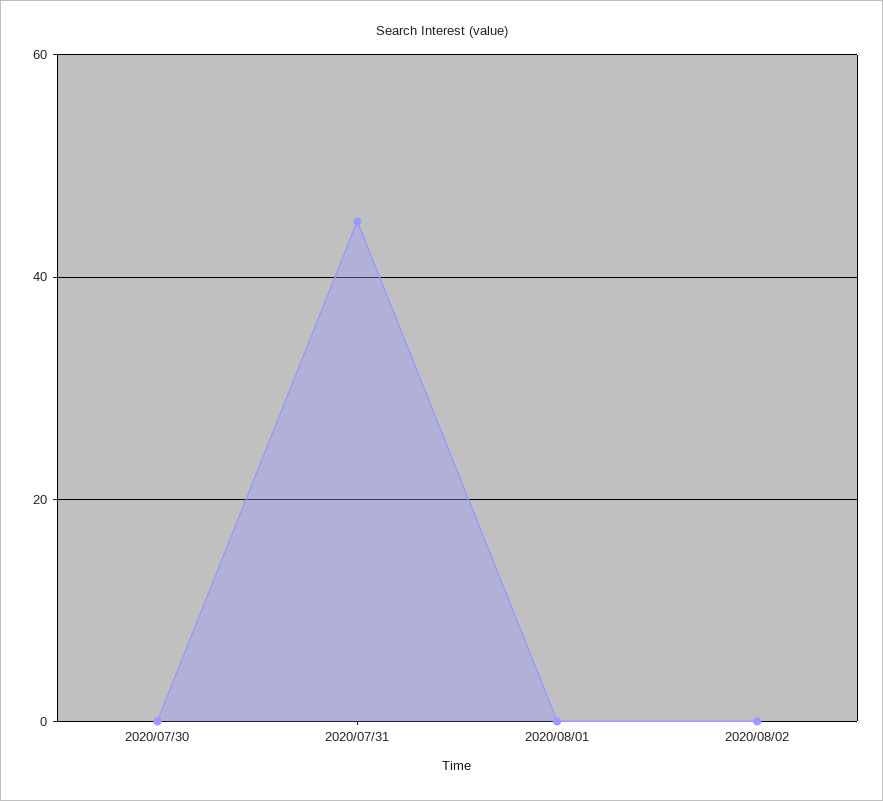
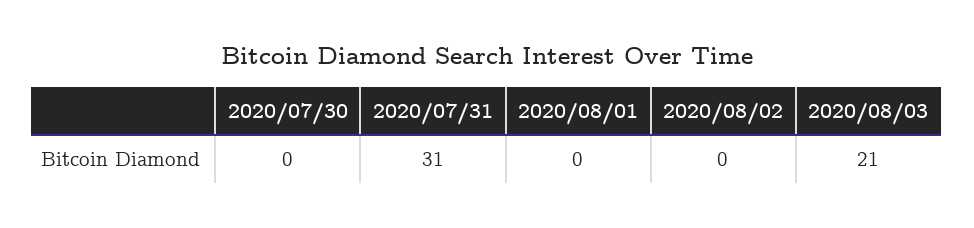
2020/07/31: 45 -> 31
2020/08/03: none -> 21

